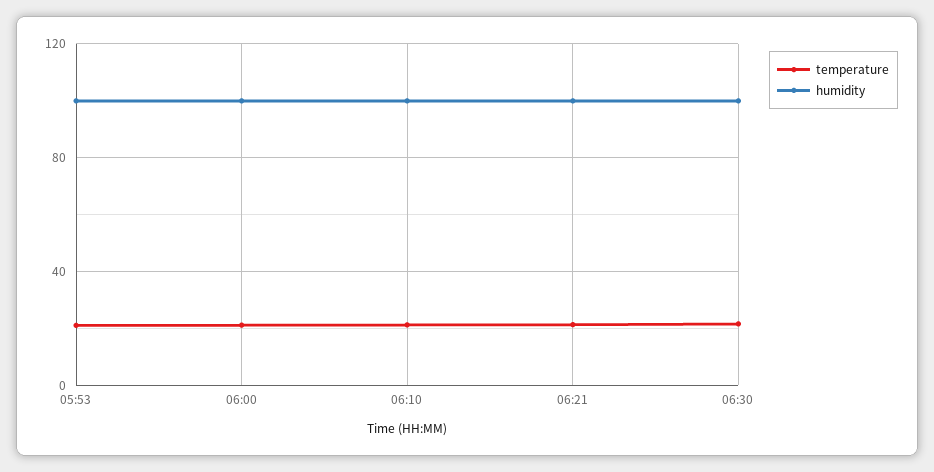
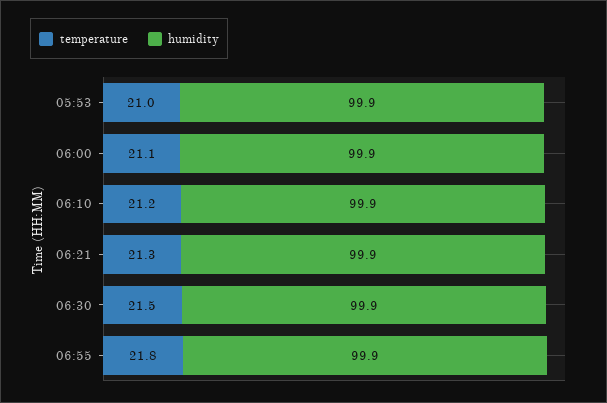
temperature, 06:55: none -> 21.8
humidity, 06:55: none -> 99.9

